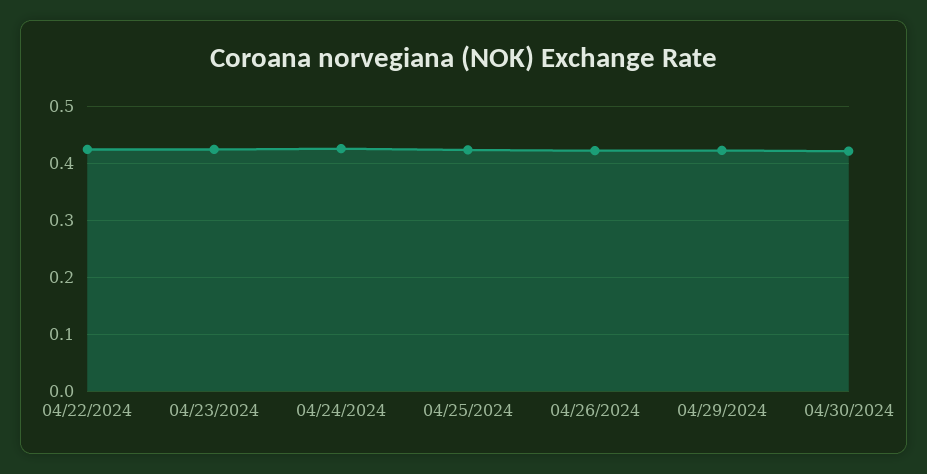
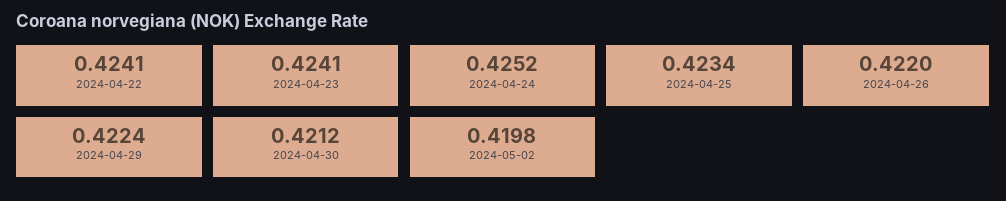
2024-05-02: none -> 0.4198

